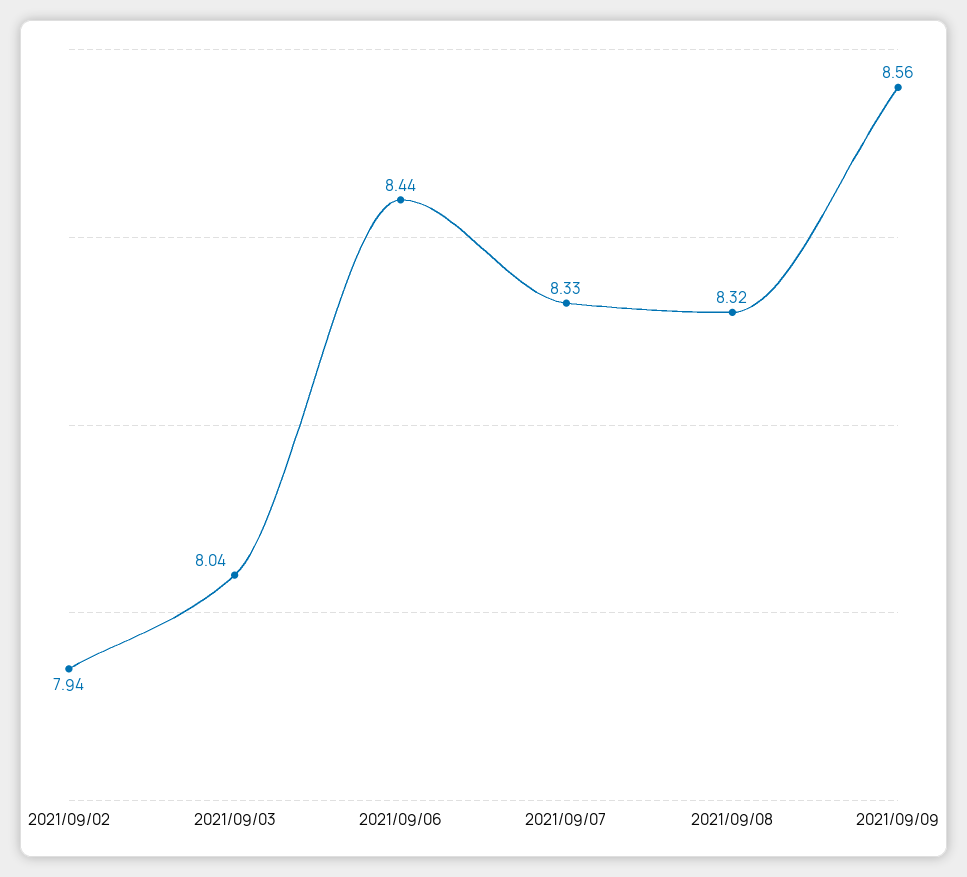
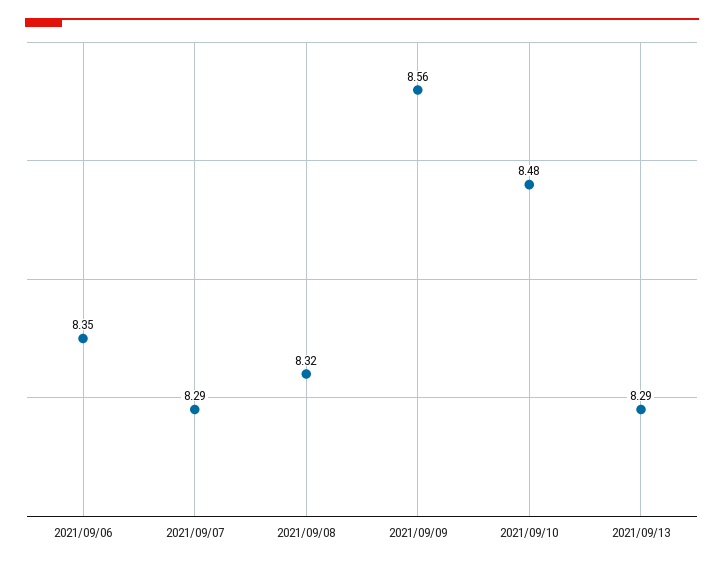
2021/09/02: 7.94 -> none
2021/09/03: 8.04 -> none
2021/09/06: 8.44 -> 8.35
2021/09/07: 8.33 -> 8.29
2021/09/10: none -> 8.48
2021/09/13: none -> 8.29

